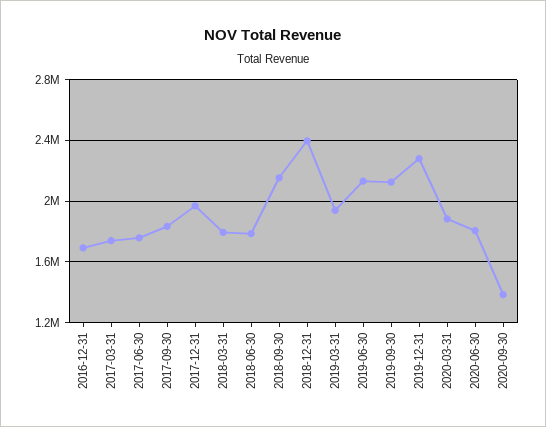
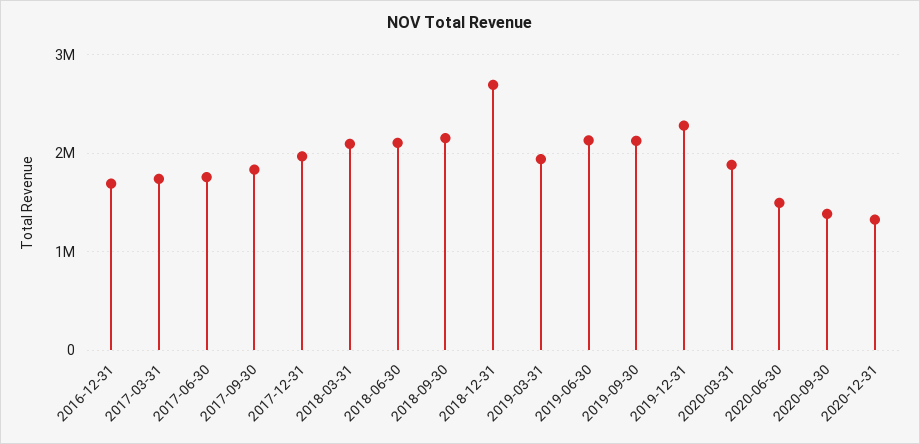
2018-03-31: 1800000 -> 2100000
2018-06-30: 1800000 -> 2100000
2018-12-31: 2400000 -> 2700000
2020-06-30: 1800000 -> 1500000
2020-12-31: none -> 1300000

